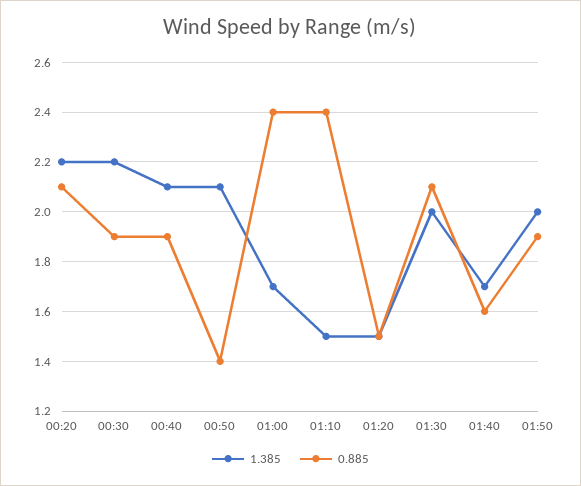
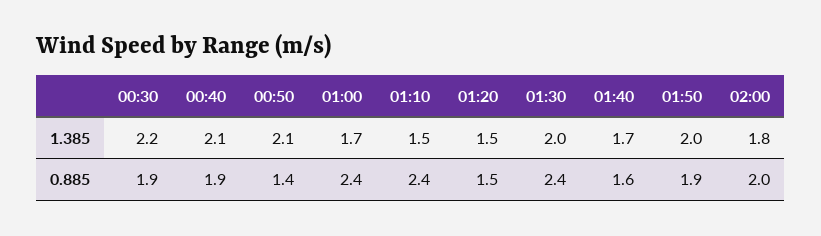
1.385, 00:20: 2.2 -> none
0.885, 00:20: 2.1 -> none
0.885, 01:30: 2.1 -> 2.4
1.385, 02:00: none -> 1.8
0.885, 02:00: none -> 2

